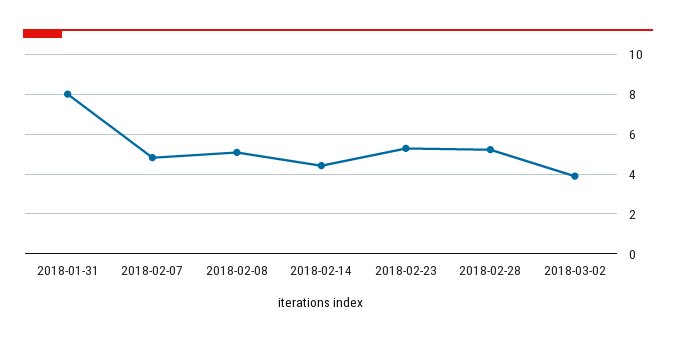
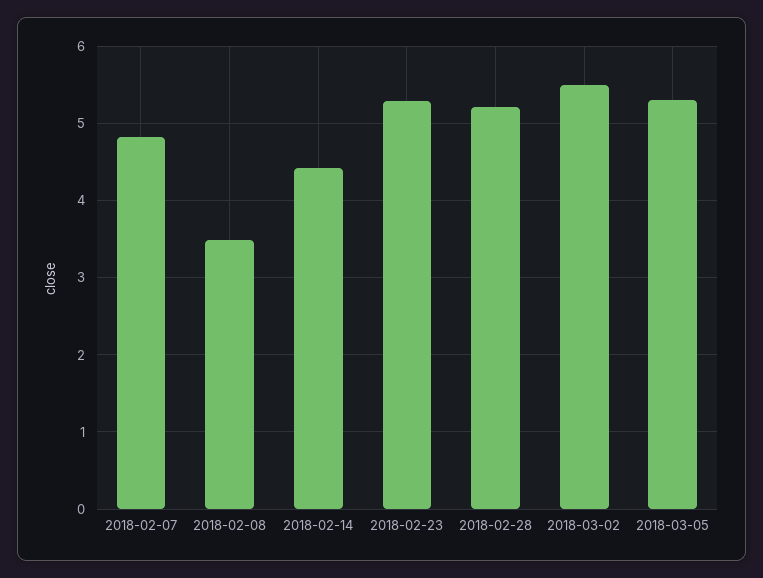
2018-01-31: 8 -> none
2018-02-08: 5 -> 3.5
2018-03-02: 4 -> 5.5
2018-03-05: none -> 5.3

